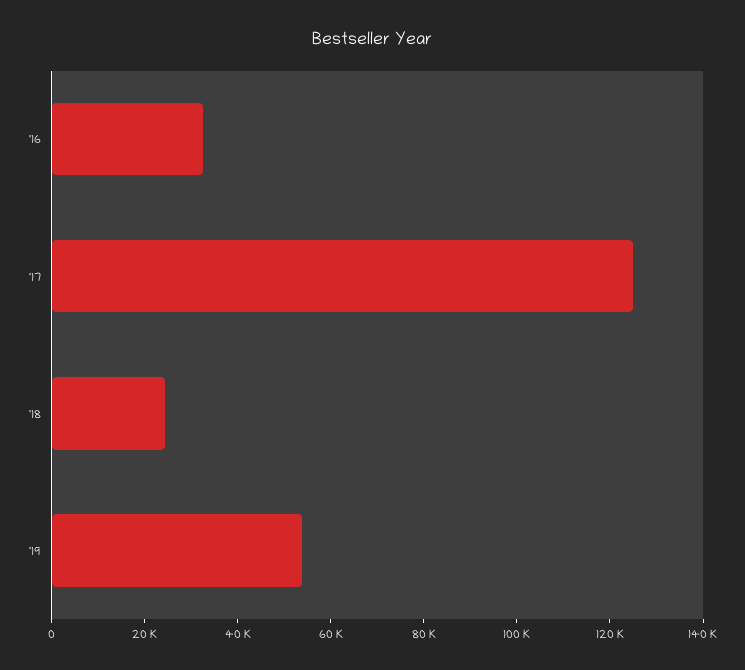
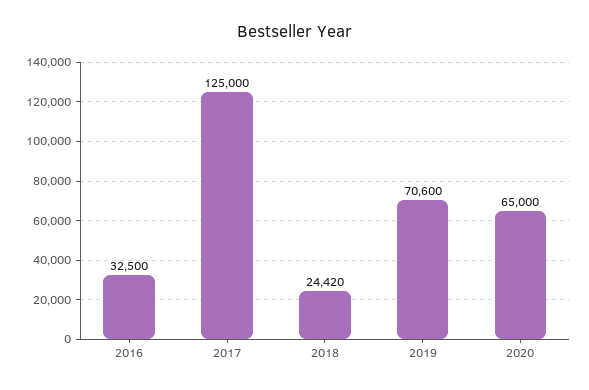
'19: 55000 -> 70600
2020: none -> 65000

